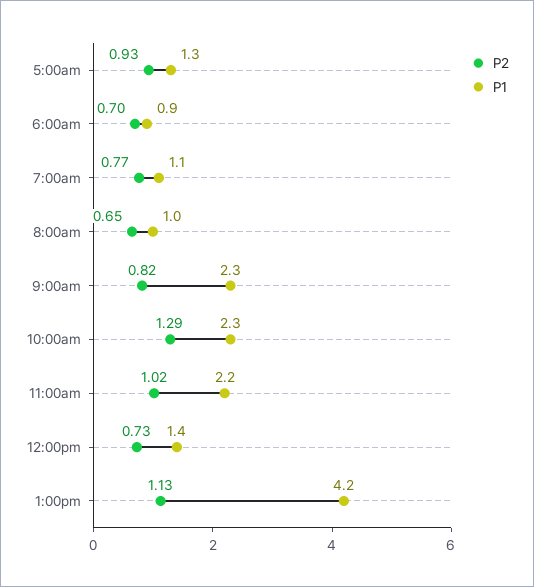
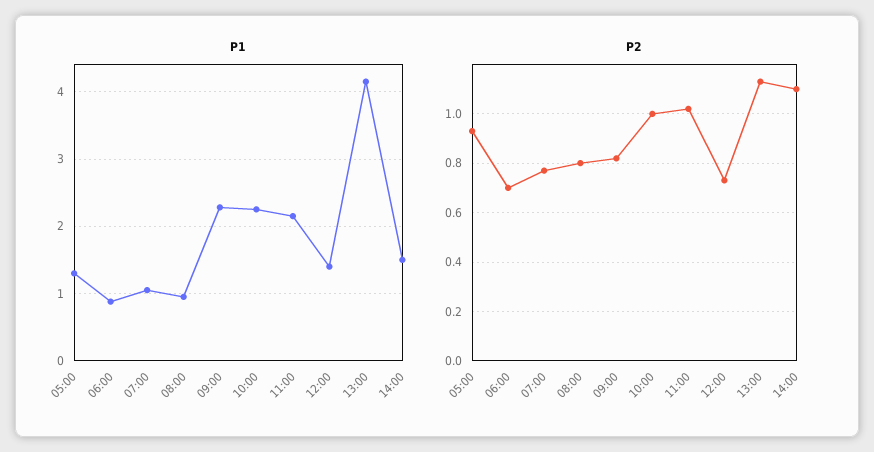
P2, 8:00am: 0.65 -> 0.8
P2, 10:00am: 1.29 -> 1
P1, 14:00: none -> 1.5
P2, 14:00: none -> 1.1

